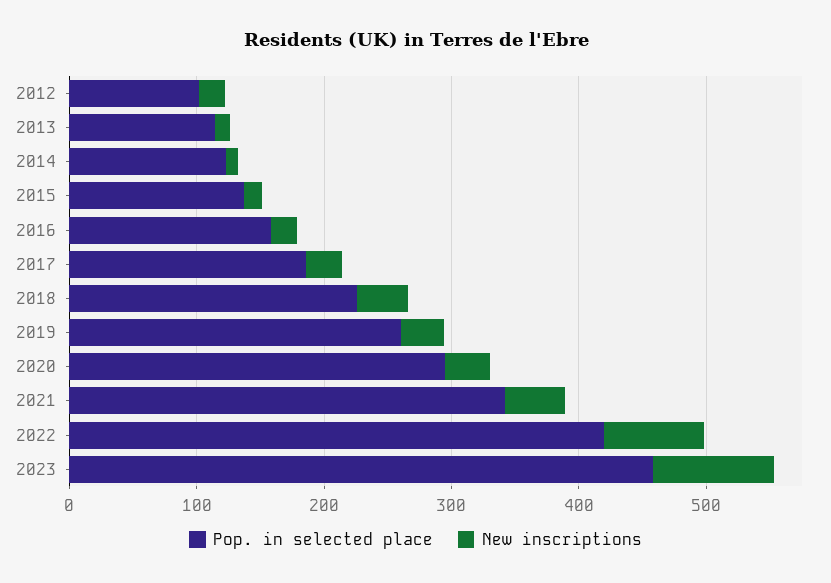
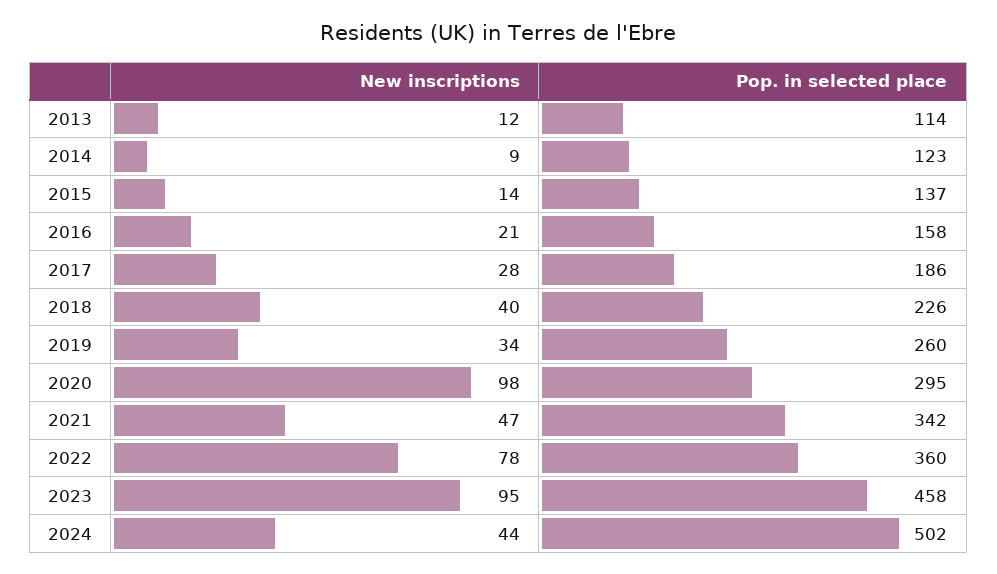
Pop. in selected place, 2012: 100 -> none
New inscriptions, 2012: 20 -> none
New inscriptions, 2020: 40 -> 98
Pop. in selected place, 2022: 420 -> 360
New inscriptions, 2024: none -> 44
Pop. in selected place, 2024: none -> 502

